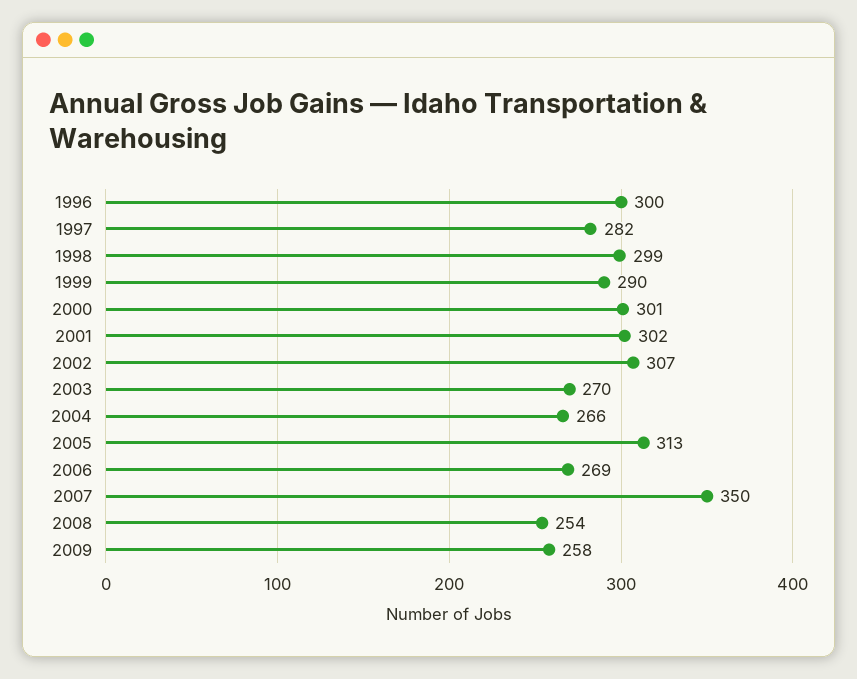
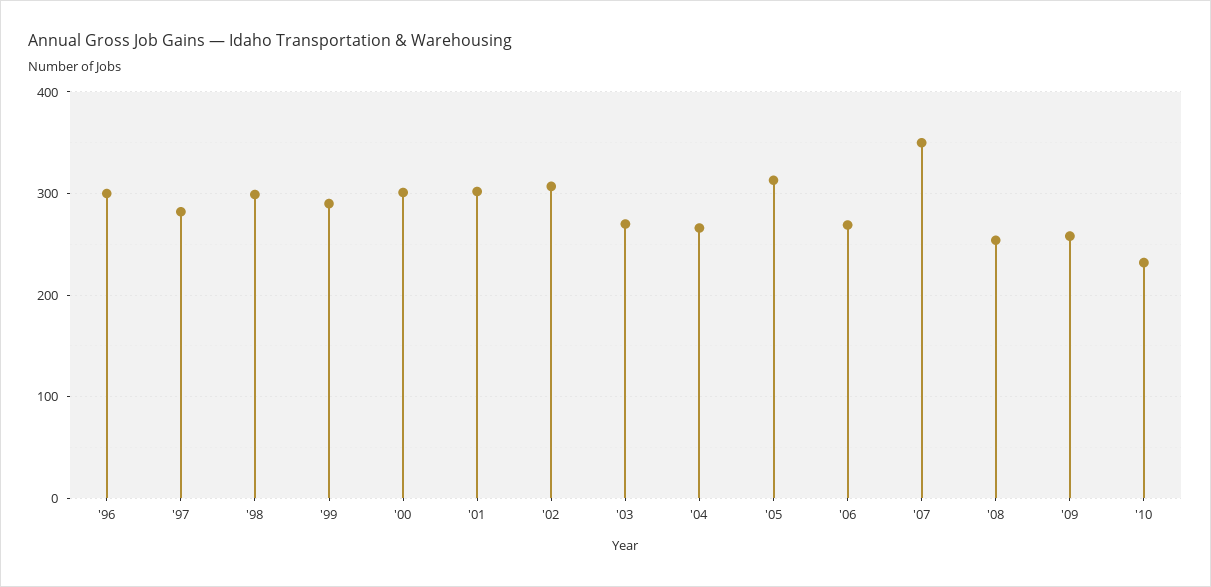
'10: none -> 230

